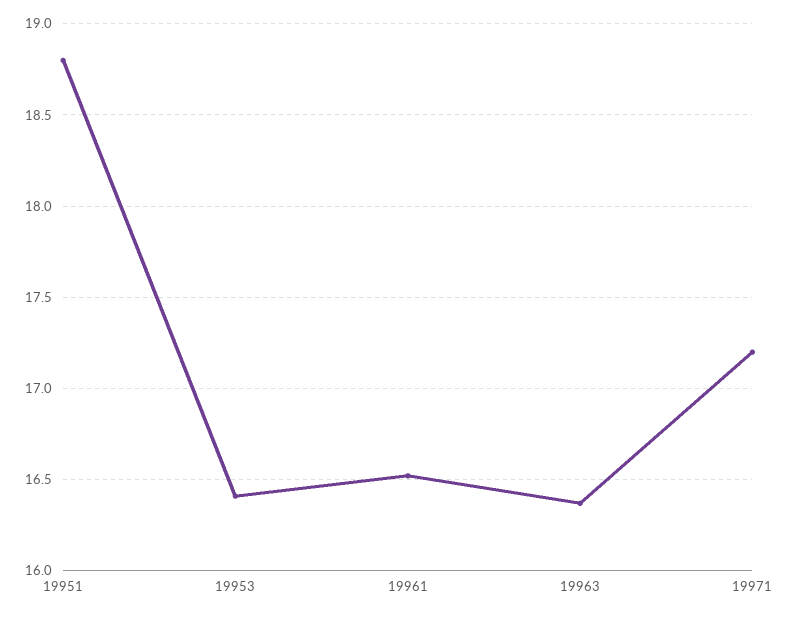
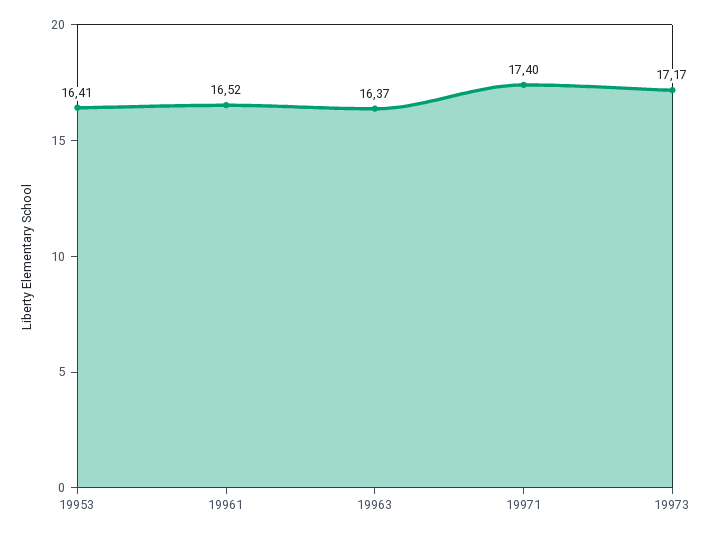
19951: 18.8 -> none
19971: 17.2 -> 17.4
19973: none -> 17.17

